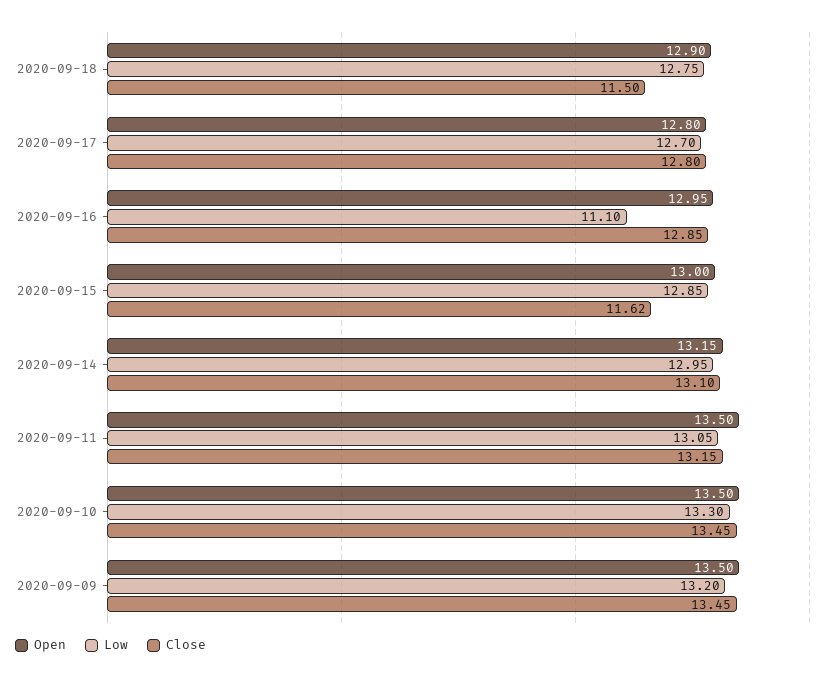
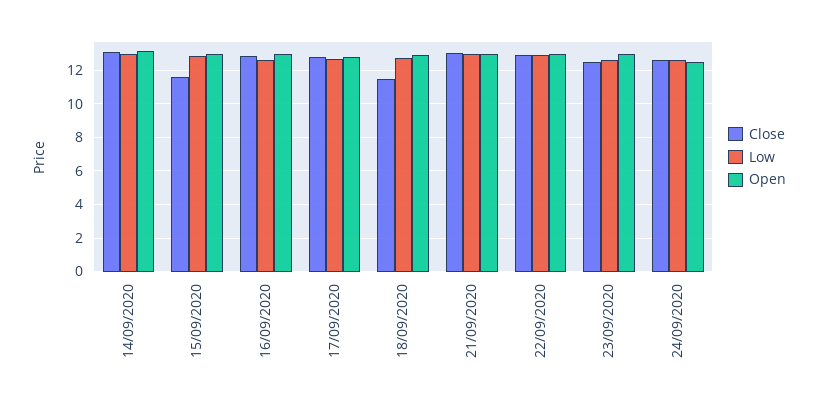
Low, 2020-09-16: 11.1 -> 12.5
Open, 2020-09-11: 13.5 -> none
Low, 2020-09-11: 13.05 -> none
Close, 2020-09-11: 13.15 -> none
Open, 2020-09-10: 13.5 -> none
Low, 2020-09-10: 13.3 -> none
Close, 2020-09-10: 13.45 -> none
Open, 2020-09-09: 13.5 -> none
Low, 2020-09-09: 13.2 -> none
Close, 2020-09-09: 13.45 -> none
Close, 21/09/2020: none -> 13
Low, 21/09/2020: none -> 13
Open, 21/09/2020: none -> 13
Close, 22/09/2020: none -> 13
Low, 22/09/2020: none -> 13
Open, 22/09/2020: none -> 13
Close, 23/09/2020: none -> 12.5
Low, 23/09/2020: none -> 12.5
Open, 23/09/2020: none -> 13
Close, 24/09/2020: none -> 12.5
Low, 24/09/2020: none -> 12.5
Open, 24/09/2020: none -> 12.5

